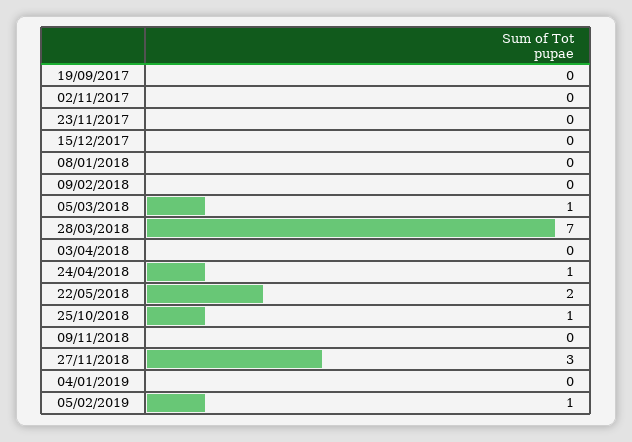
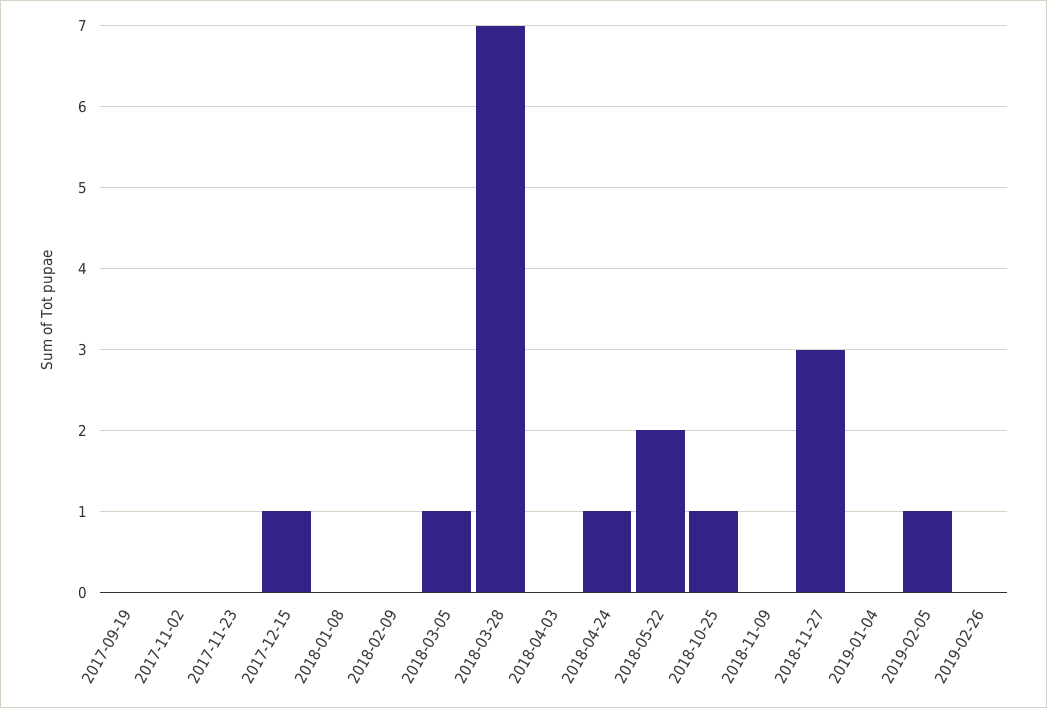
15/12/2017: 0 -> 1
2019-02-26: none -> 0

